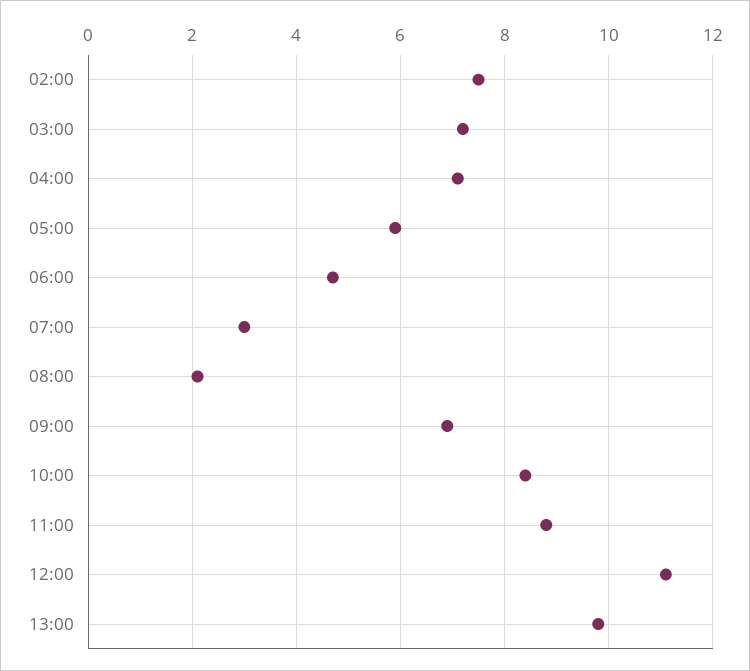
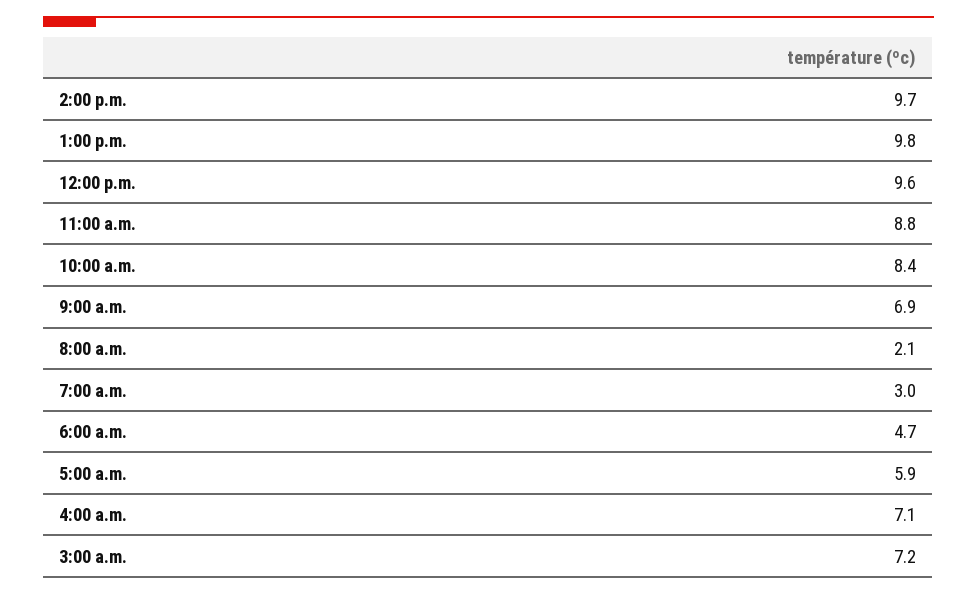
02:00: 7.5 -> none
12:00: 11 -> 9.6
2:00 p.m.: none -> 9.7

